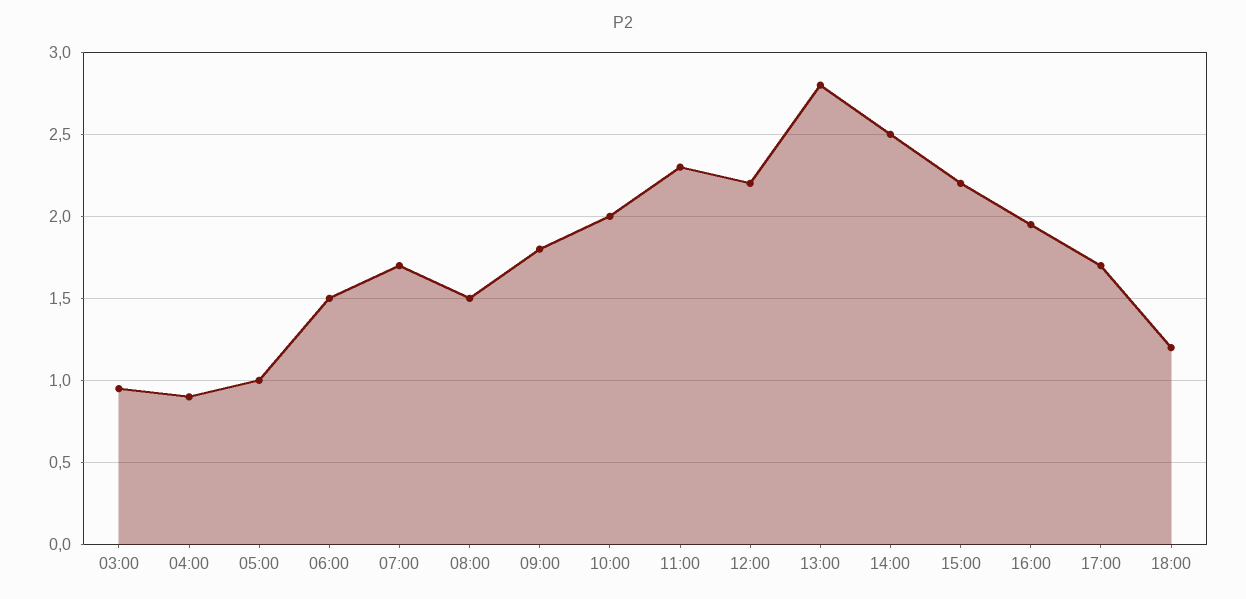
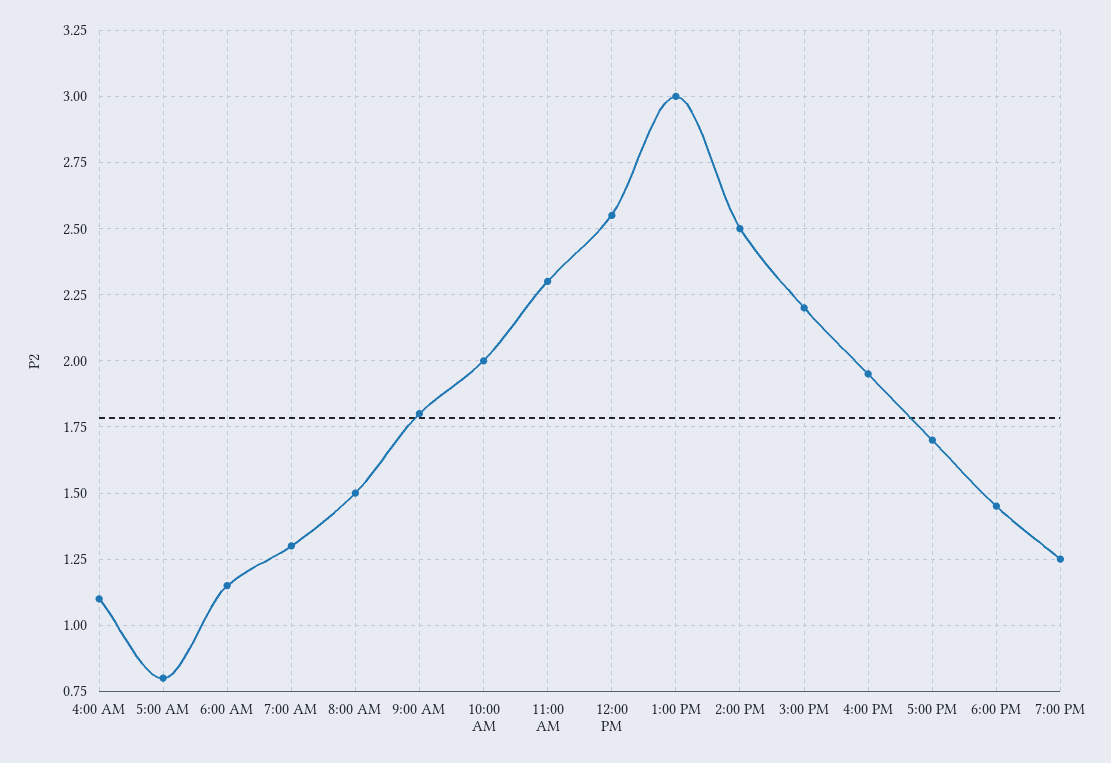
03:00: 0.95 -> none
04:00: 0.9 -> 1.1
05:00: 1 -> 0.8
06:00: 1.5 -> 1.15
07:00: 1.7 -> 1.3
12:00: 2.2 -> 2.55
13:00: 2.8 -> 3
18:00: 1.2 -> 1.45
7:00 PM: none -> 1.25

